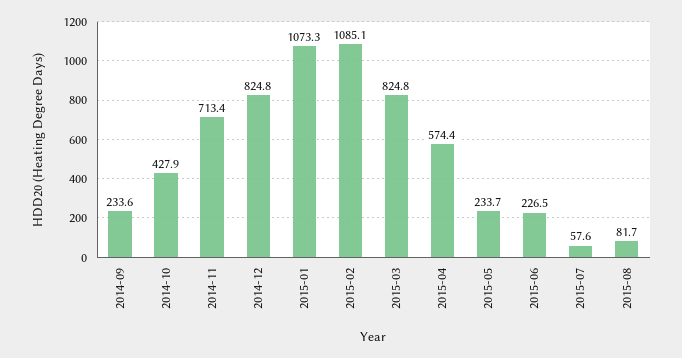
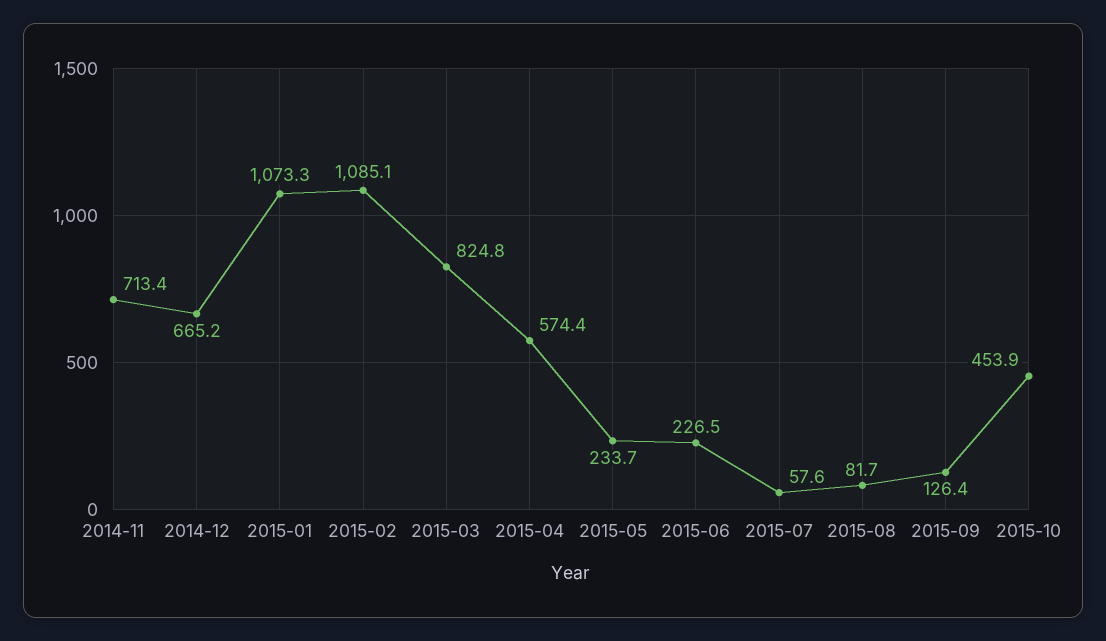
2014-09: 233.6 -> none
2014-10: 427.9 -> none
2014-12: 824.8 -> 665.2
2015-09: none -> 126.4
2015-10: none -> 453.9

